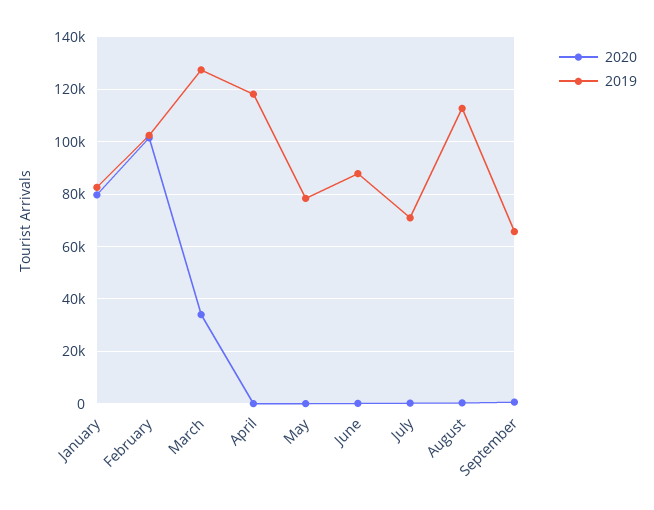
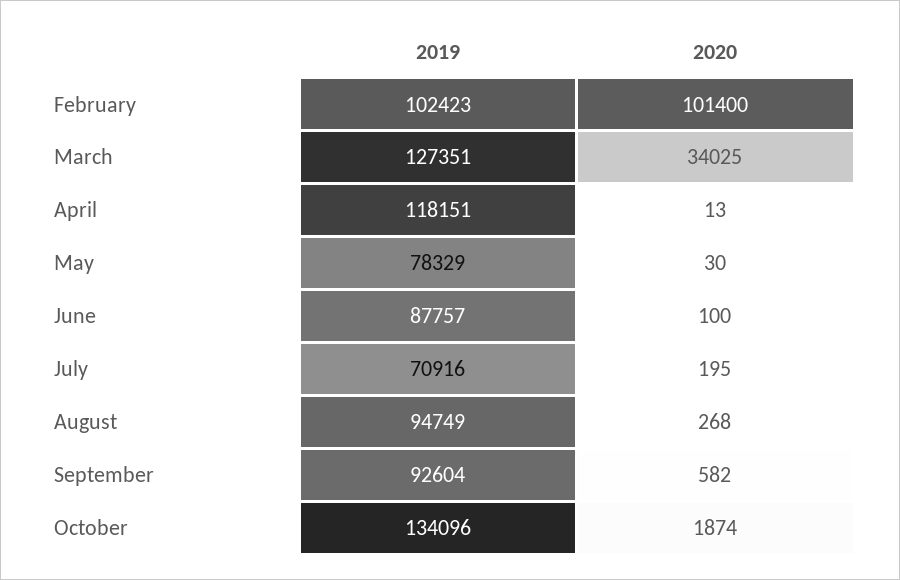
2020, January: 80000 -> none
2019, January: 82500 -> none
2019, August: 112500 -> 94749
2019, September: 65000 -> 92604
2019, October: none -> 134096
2020, October: none -> 1874

